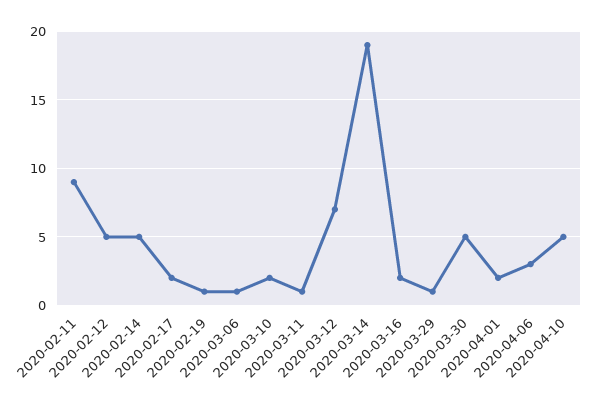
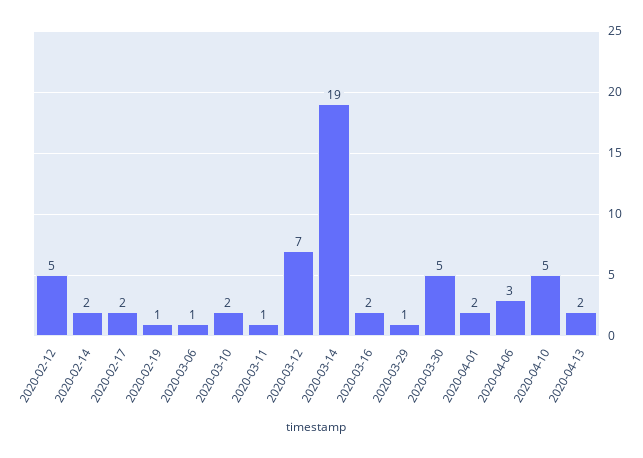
2020-02-11: 9 -> none
2020-02-14: 5 -> 2
2020-04-13: none -> 2

